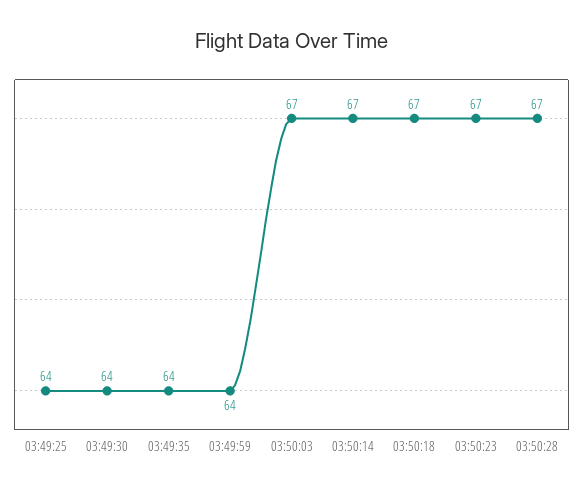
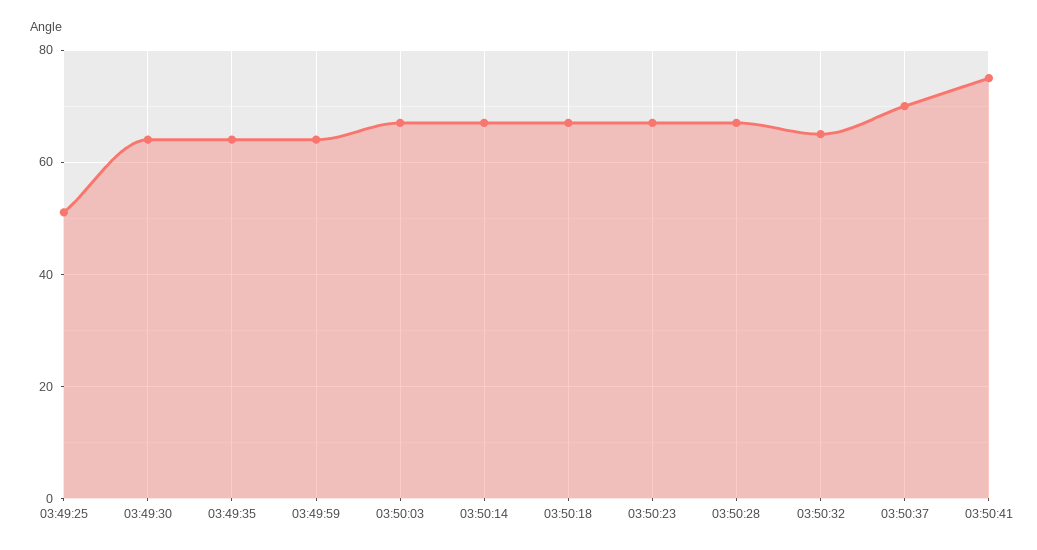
03:49:25: 64 -> 50
03:50:32: none -> 65
03:50:37: none -> 70
03:50:41: none -> 75

